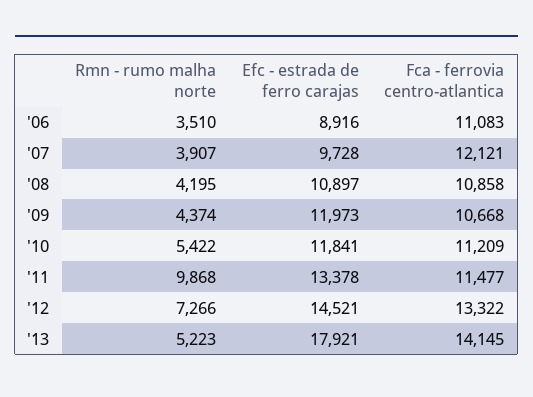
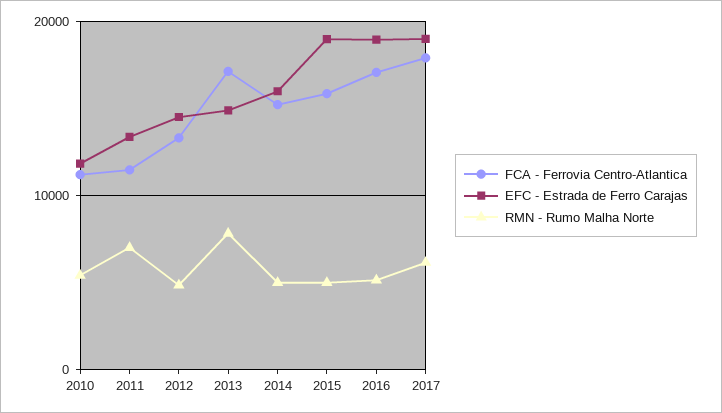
Rmn - rumo malha norte, '06: 3510 -> none
Efc - estrada de ferro carajas, '06: 8916 -> none
Fca - ferrovia centro-atlantica, '06: 11083 -> none
Rmn - rumo malha norte, '07: 3907 -> none
Efc - estrada de ferro carajas, '07: 9728 -> none
Fca - ferrovia centro-atlantica, '07: 12121 -> none
Rmn - rumo malha norte, '08: 4195 -> none
Efc - estrada de ferro carajas, '08: 10897 -> none
Fca - ferrovia centro-atlantica, '08: 10858 -> none
Rmn - rumo malha norte, '09: 4374 -> none
Efc - estrada de ferro carajas, '09: 11973 -> none
Fca - ferrovia centro-atlantica, '09: 10668 -> none
Rmn - rumo malha norte, '11: 9868 -> 7000
Rmn - rumo malha norte, '12: 7266 -> 5000
Rmn - rumo malha norte, '13: 5223 -> 8000
Efc - estrada de ferro carajas, '13: 17921 -> 15000
Fca - ferrovia centro-atlantica, '13: 14145 -> 17000
Fca - ferrovia centro-atlantica, 2014: none -> 15000
Efc - estrada de ferro carajas, 2014: none -> 16000
Rmn - rumo malha norte, 2014: none -> 5000
Fca - ferrovia centro-atlantica, 2015: none -> 16000
Efc - estrada de ferro carajas, 2015: none -> 19000
Rmn - rumo malha norte, 2015: none -> 5000
Fca - ferrovia centro-atlantica, 2016: none -> 17000
Efc - estrada de ferro carajas, 2016: none -> 19000
Rmn - rumo malha norte, 2016: none -> 5000
Fca - ferrovia centro-atlantica, 2017: none -> 18000
Efc - estrada de ferro carajas, 2017: none -> 19000
Rmn - rumo malha norte, 2017: none -> 6000

